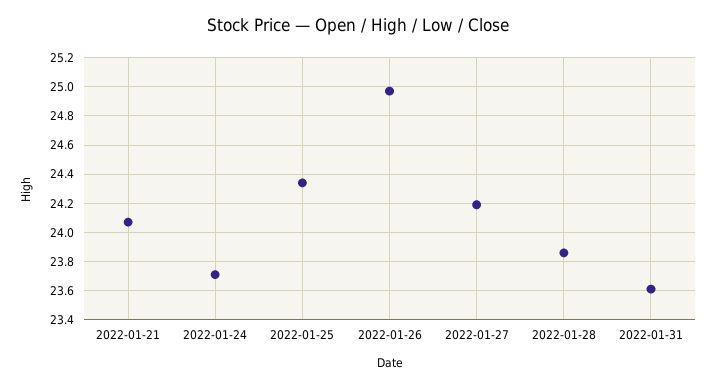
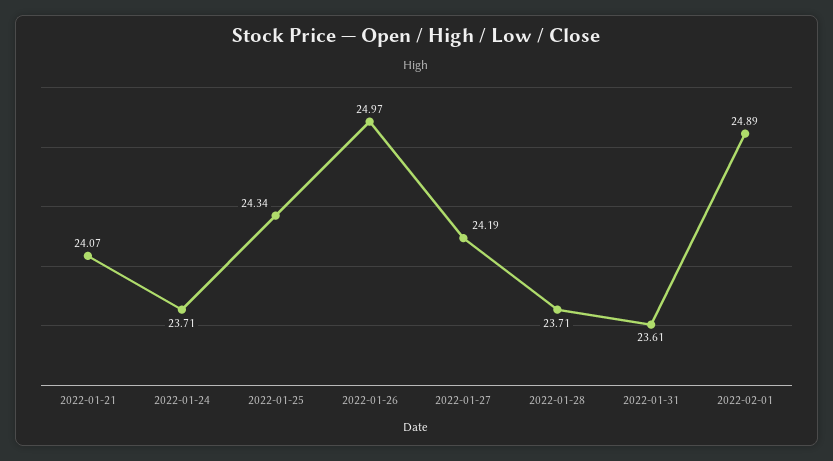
2022-01-28: 23.85 -> 23.71
2022-02-01: none -> 24.89

